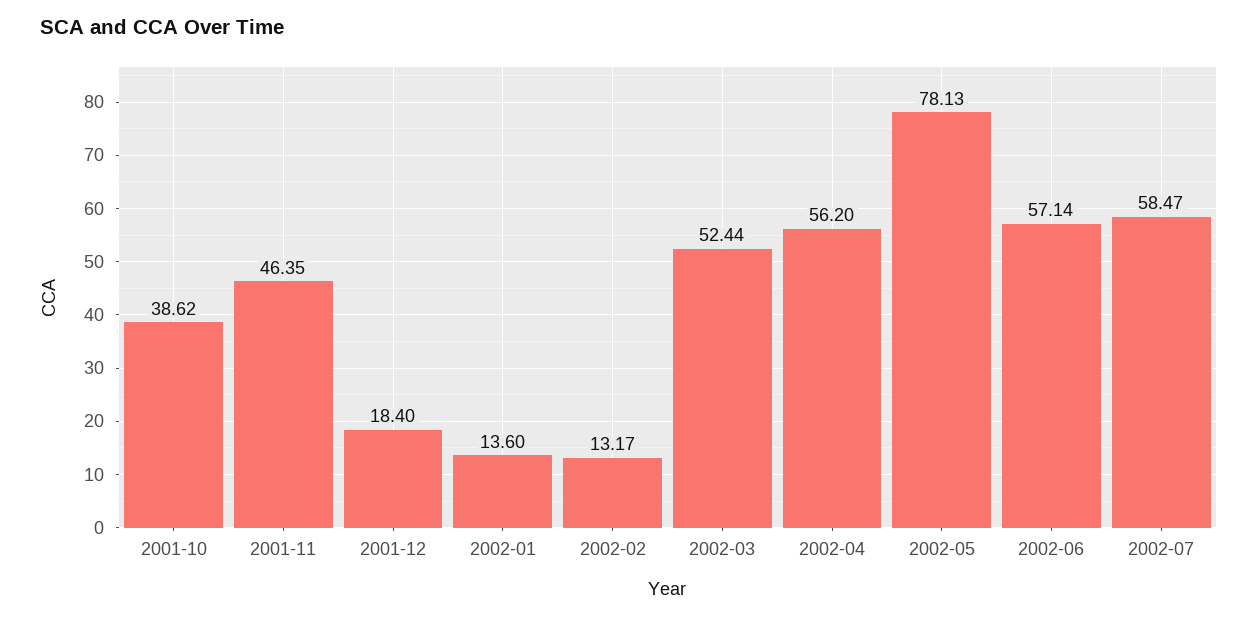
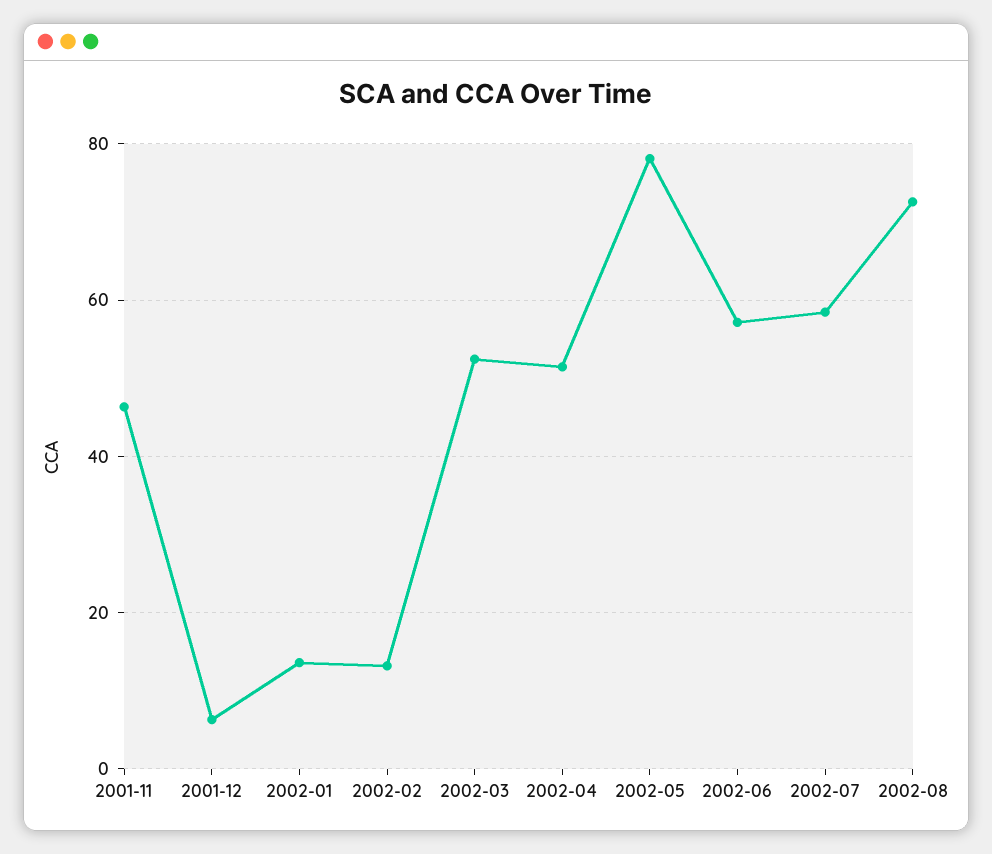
2001-10: 38.62 -> none
2001-12: 18.4 -> 6
2002-04: 56.2 -> 52
2002-08: none -> 72

